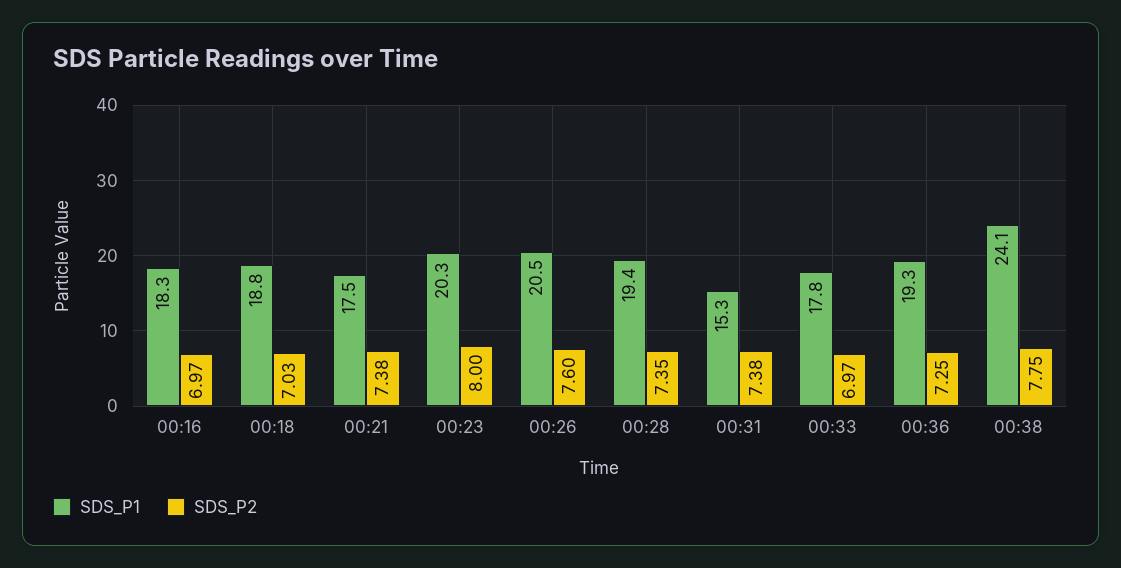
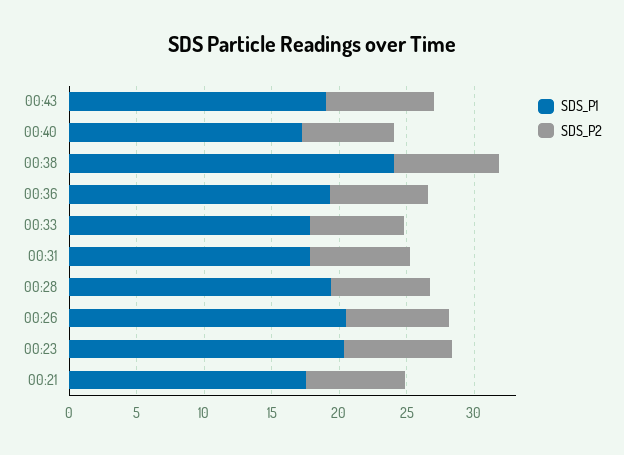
SDS_P1, 00:16: 18.3 -> none
SDS_P2, 00:16: 6.97 -> none
SDS_P1, 00:18: 18.8 -> none
SDS_P2, 00:18: 7.03 -> none
SDS_P1, 00:31: 15.3 -> 18
SDS_P1, 00:43: none -> 19
SDS_P2, 00:43: none -> 8
SDS_P1, 00:40: none -> 17
SDS_P2, 00:40: none -> 7

